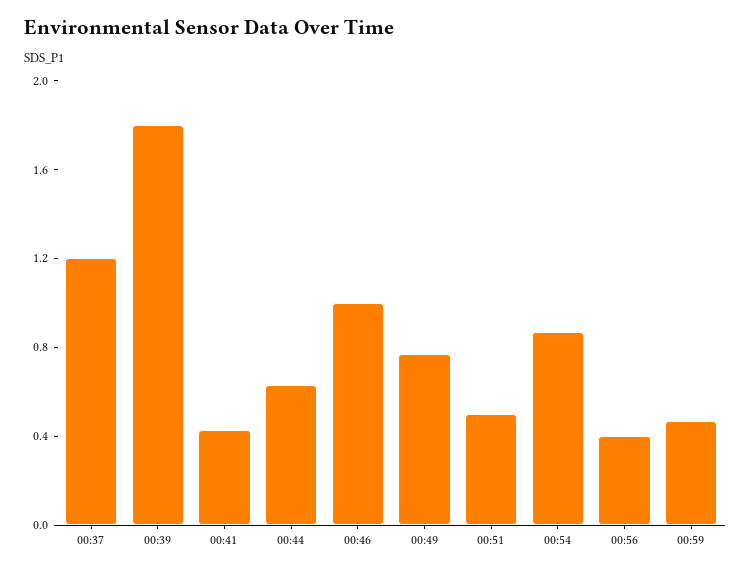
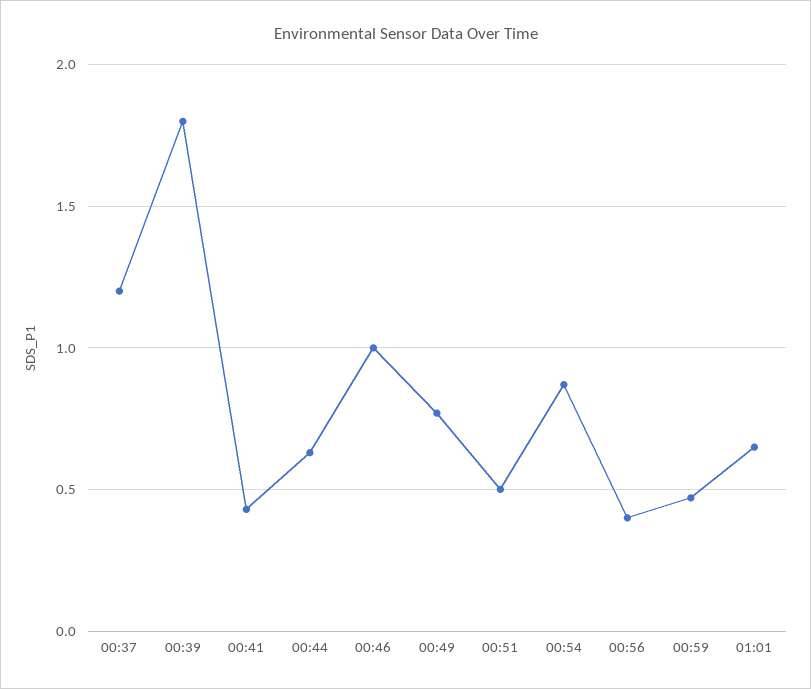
01:01: none -> 0.65

